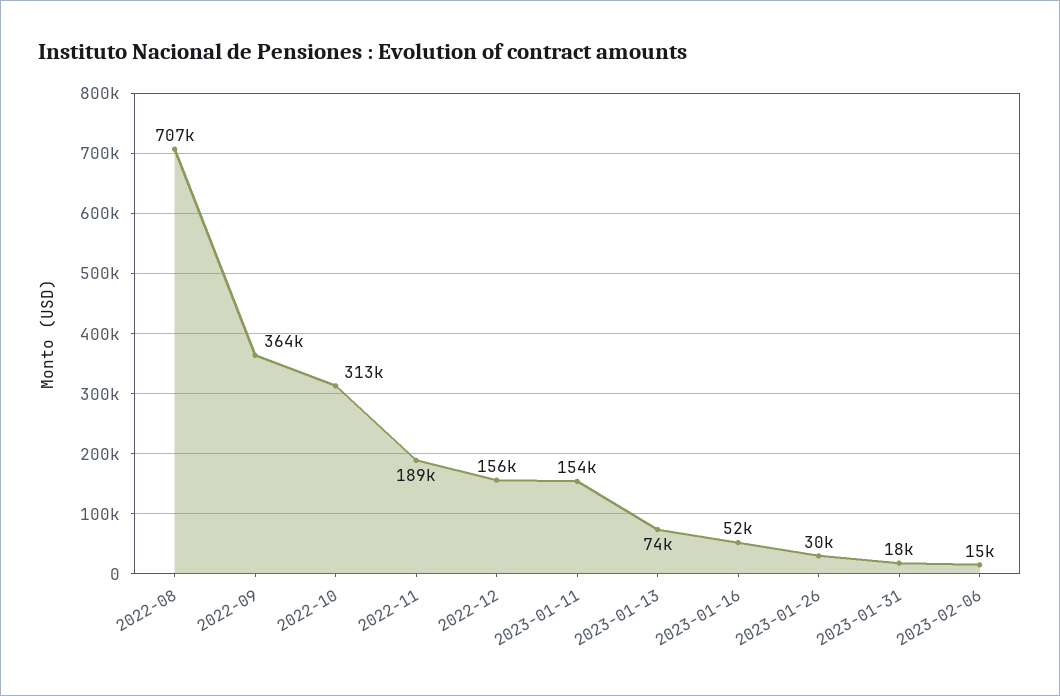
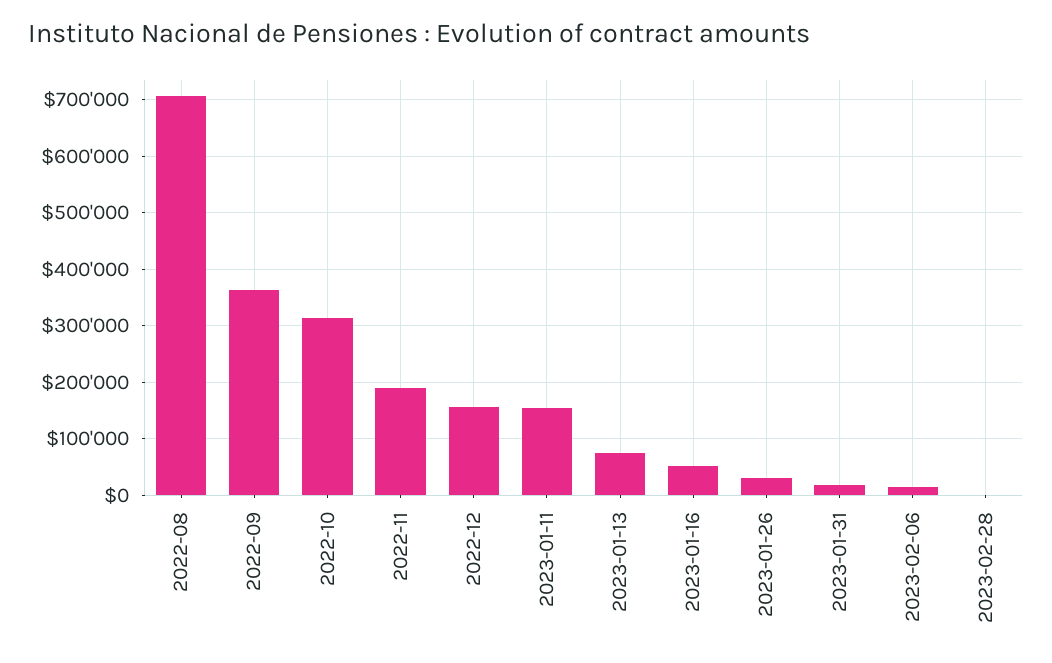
2023-02-28: none -> 0

